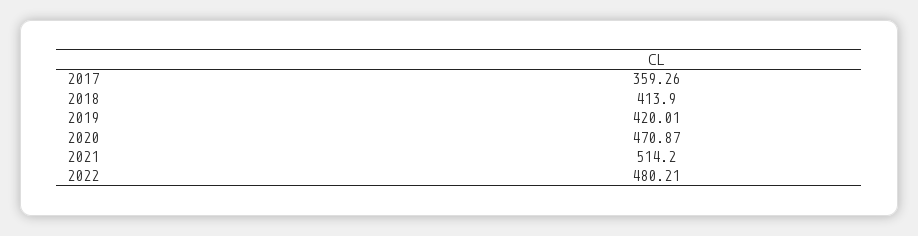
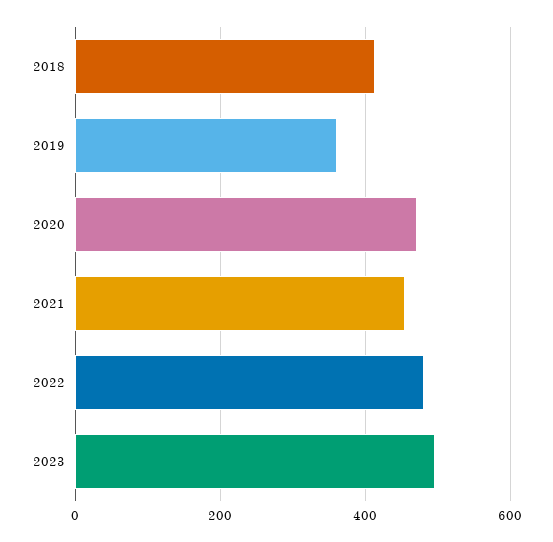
2017: 359.26 -> none
2019: 420.01 -> 360
2021: 514.2 -> 460
2023: none -> 500

